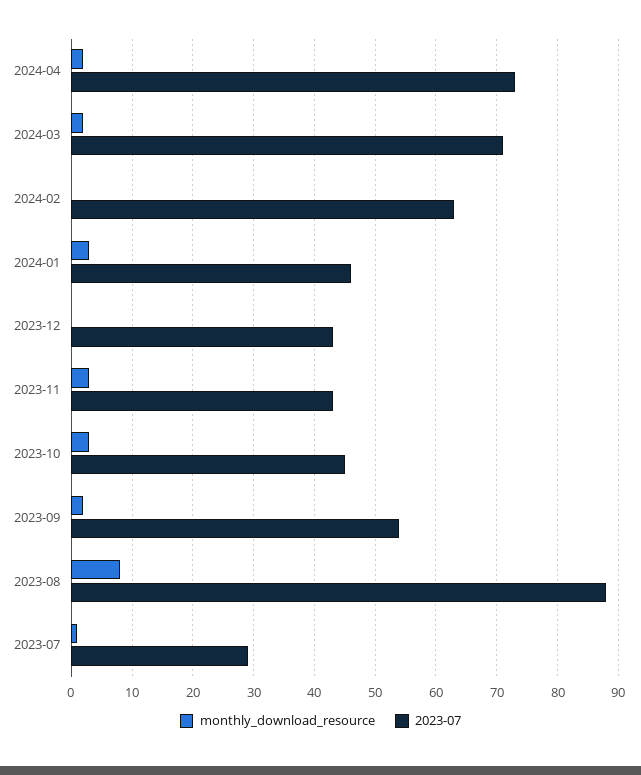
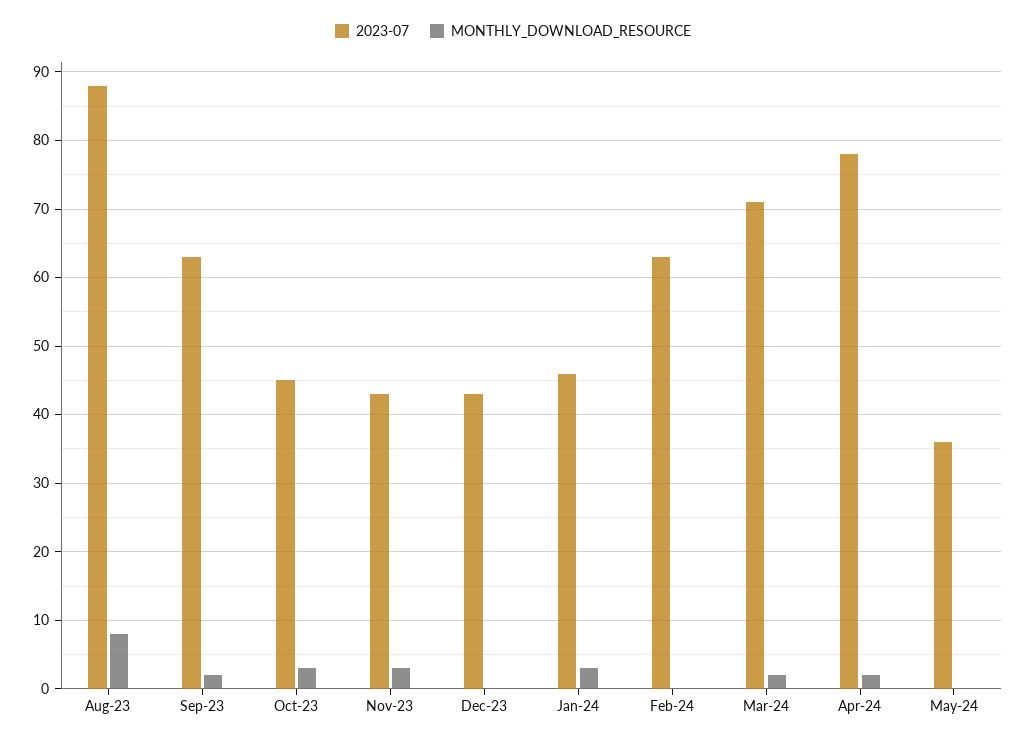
2023-07, 2024-04: 73 -> 78
2023-07, 2023-09: 54 -> 63
monthly_download_resource, 2023-07: 1 -> none
2023-07, 2023-07: 29 -> none
2023-07, May-24: none -> 36
monthly_download_resource, May-24: none -> 0

